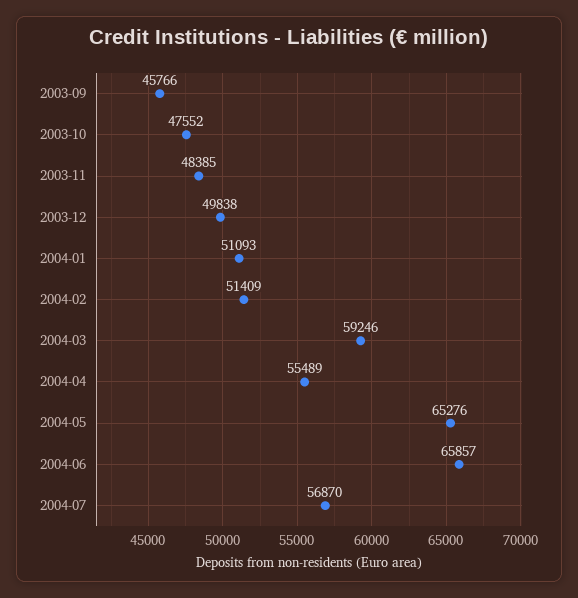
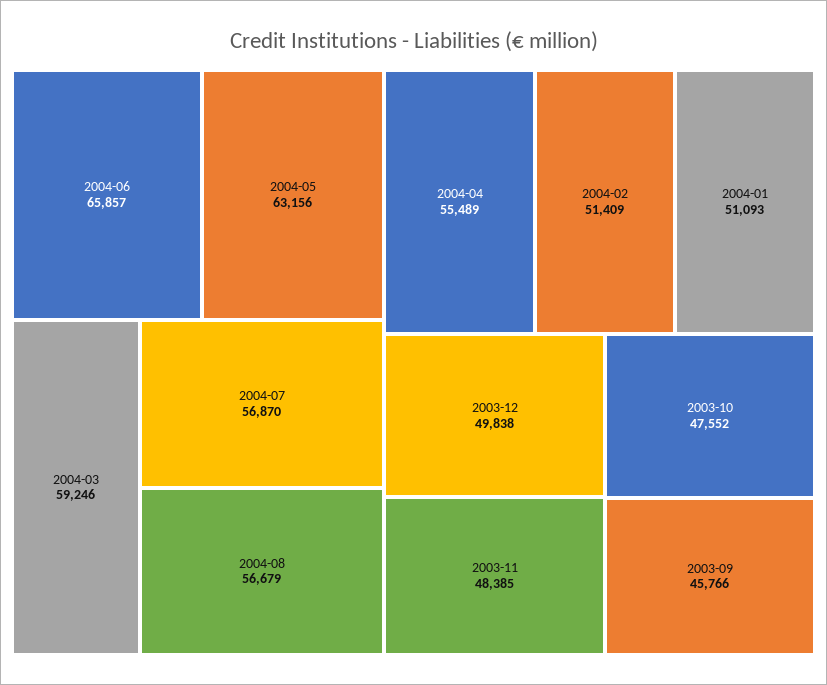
2004-05: 65276 -> 63156
2004-08: none -> 56679

